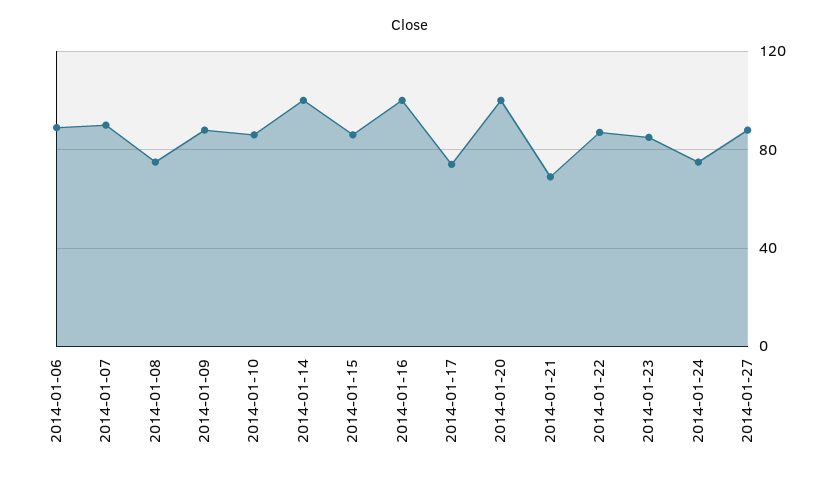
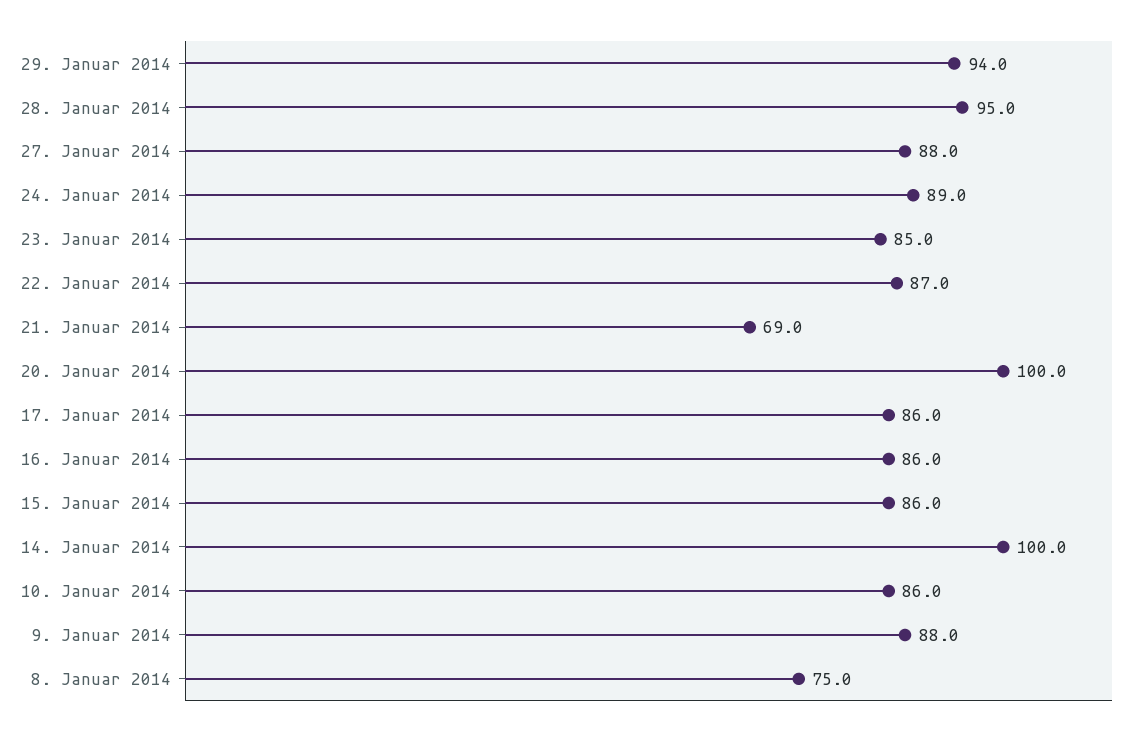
2014-01-06: 90 -> none
2014-01-07: 90 -> none
2014-01-16: 100 -> 86
2014-01-17: 75 -> 86
2014-01-24: 75 -> 89
29. Januar 2014: none -> 94
28. Januar 2014: none -> 95

